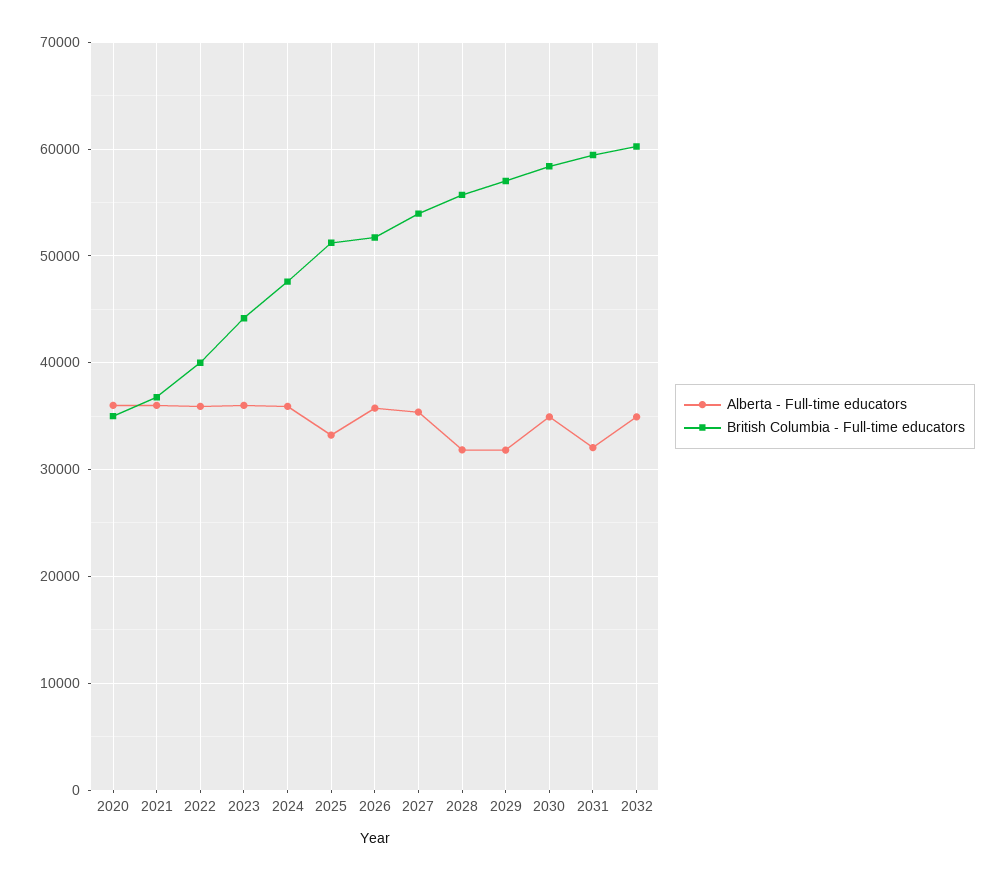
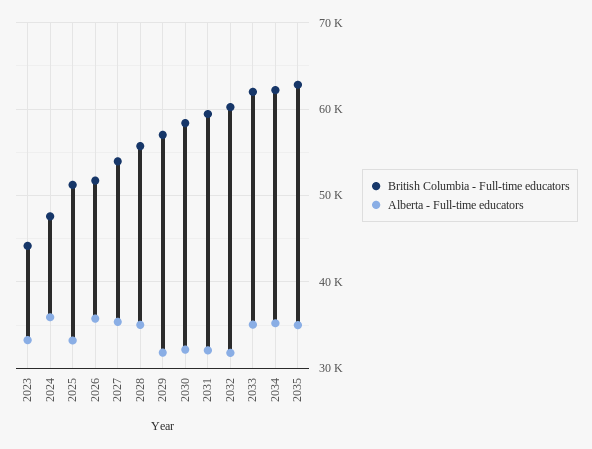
Alberta - Full-time educators, 2020: 36000 -> none
British Columbia - Full-time educators, 2020: 35000 -> none
Alberta - Full-time educators, 2021: 36000 -> none
British Columbia - Full-time educators, 2021: 37000 -> none
Alberta - Full-time educators, 2022: 36000 -> none
British Columbia - Full-time educators, 2022: 40000 -> none
Alberta - Full-time educators, 2023: 36000 -> 33000
Alberta - Full-time educators, 2028: 32000 -> 35000
Alberta - Full-time educators, 2030: 35000 -> 32000
Alberta - Full-time educators, 2032: 35000 -> 32000
British Columbia - Full-time educators, 2033: none -> 62000
Alberta - Full-time educators, 2033: none -> 35000
British Columbia - Full-time educators, 2034: none -> 62000
Alberta - Full-time educators, 2034: none -> 35000
British Columbia - Full-time educators, 2035: none -> 63000
Alberta - Full-time educators, 2035: none -> 35000

